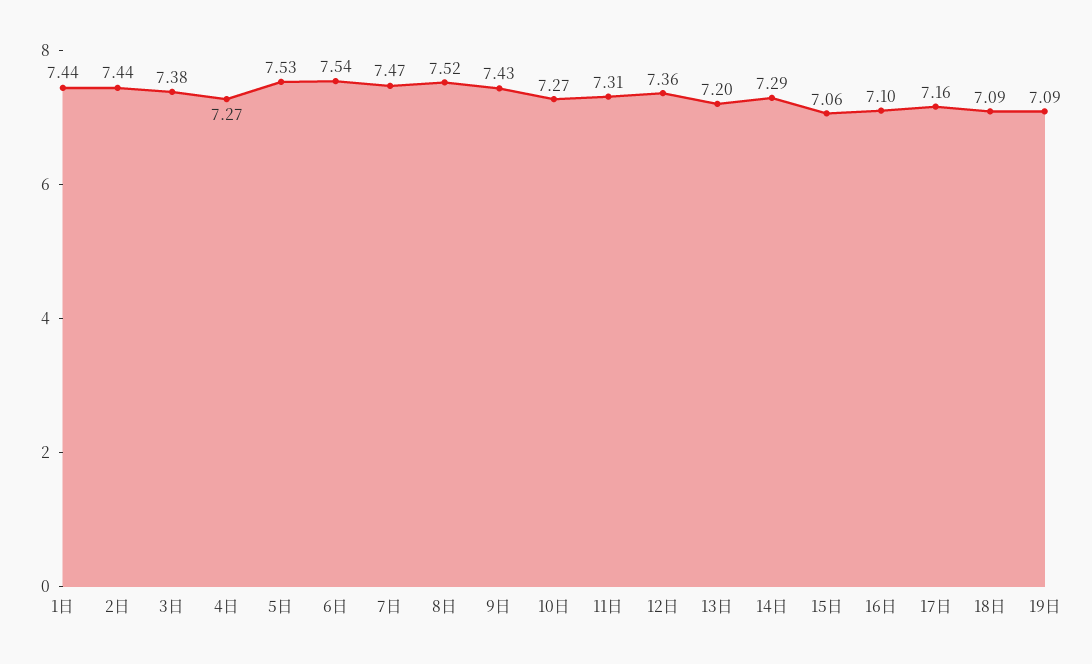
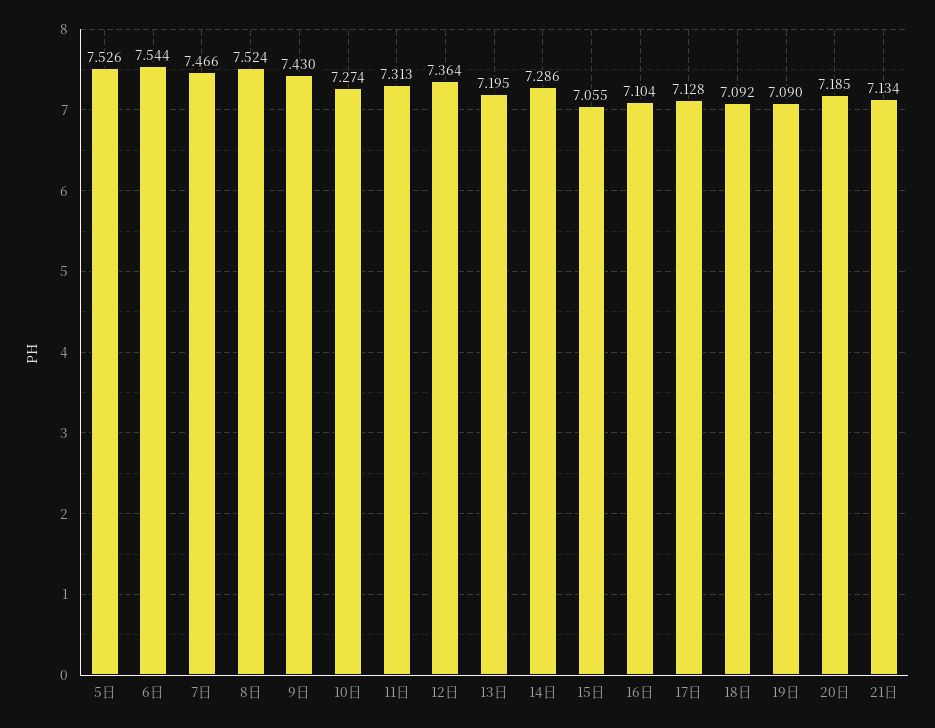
1日: 7.44 -> none
2日: 7.44 -> none
3日: 7.38 -> none
4日: 7.27 -> none
17日: 7.16 -> 7.128
20日: none -> 7.185
21日: none -> 7.134

